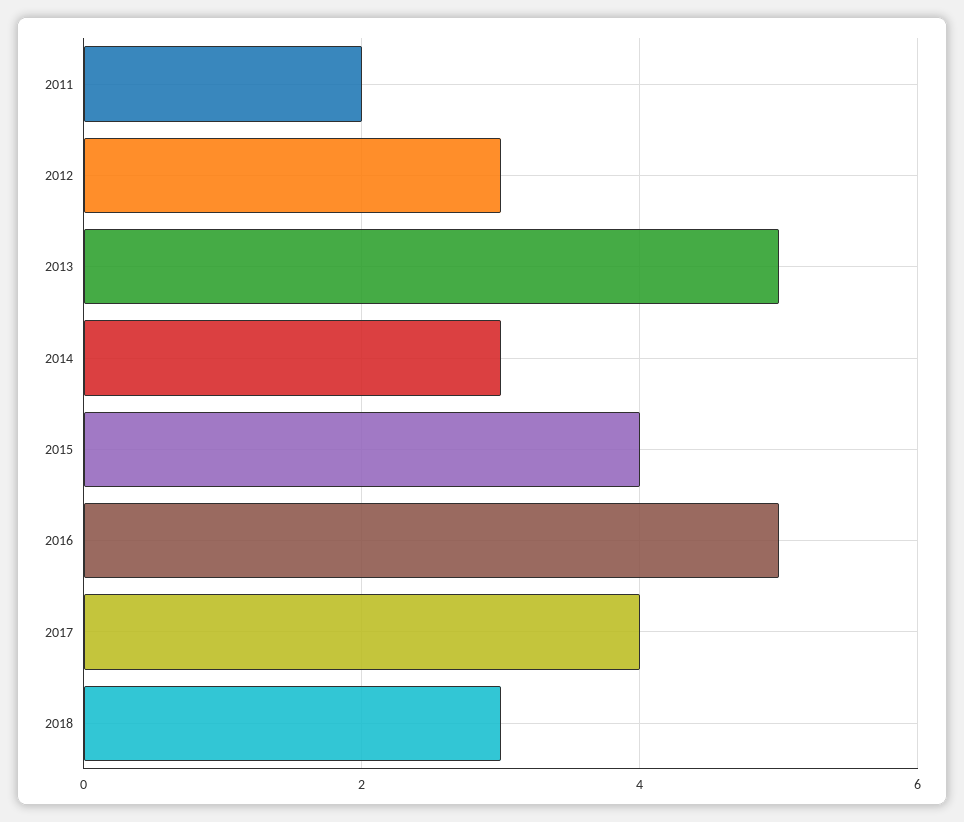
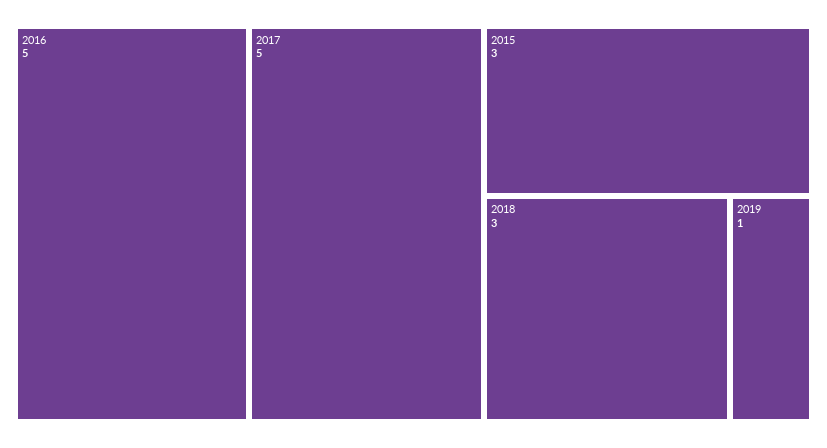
2011: 2 -> none
2012: 3 -> none
2013: 5 -> none
2014: 3 -> none
2015: 4 -> 3
2017: 4 -> 5
2019: none -> 1

